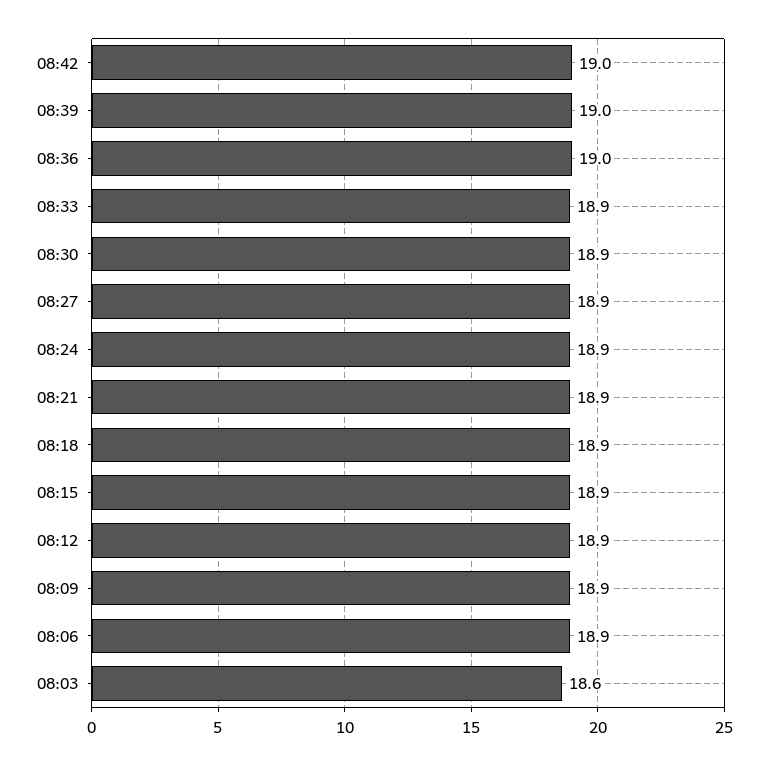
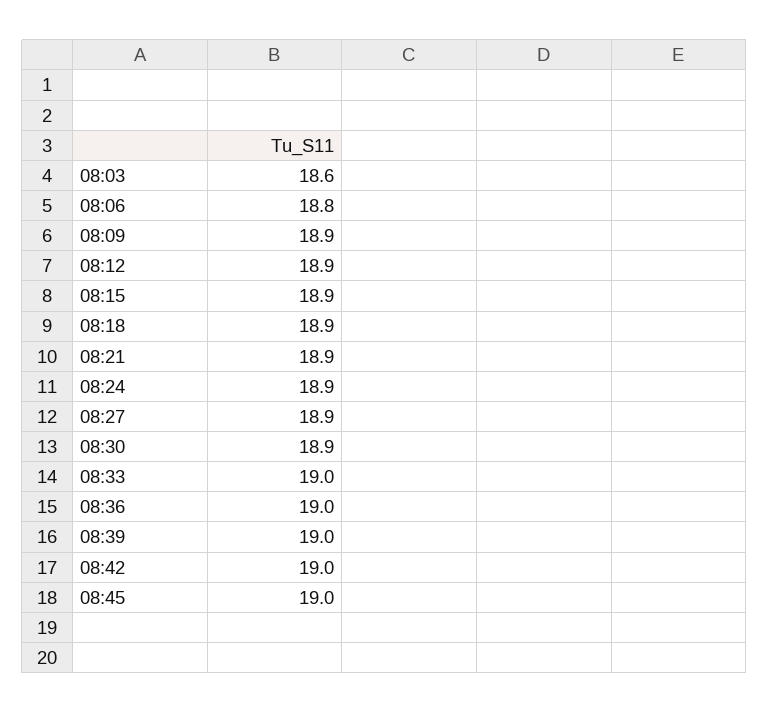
08:33: 18.9 -> 19
08:06: 18.9 -> 18.8
08:45: none -> 19

